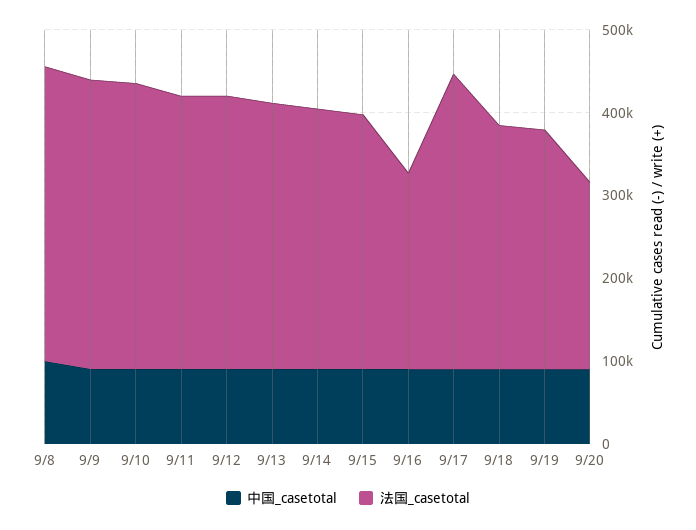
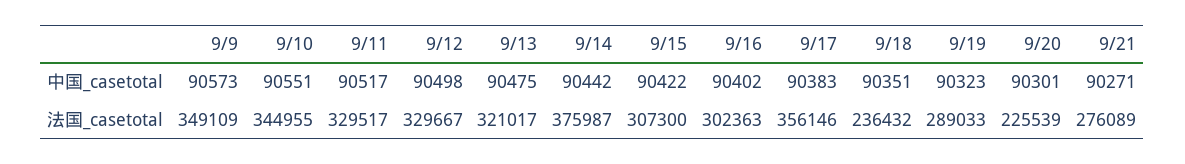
中国_casetotal, 9/8: 100000 -> none
法国_casetotal, 9/8: 360000 -> none
法国_casetotal, 9/14: 320000 -> 375987
法国_casetotal, 9/16: 240000 -> 302363
法国_casetotal, 9/18: 300000 -> 236432
中国_casetotal, 9/21: none -> 90271
法国_casetotal, 9/21: none -> 276089

